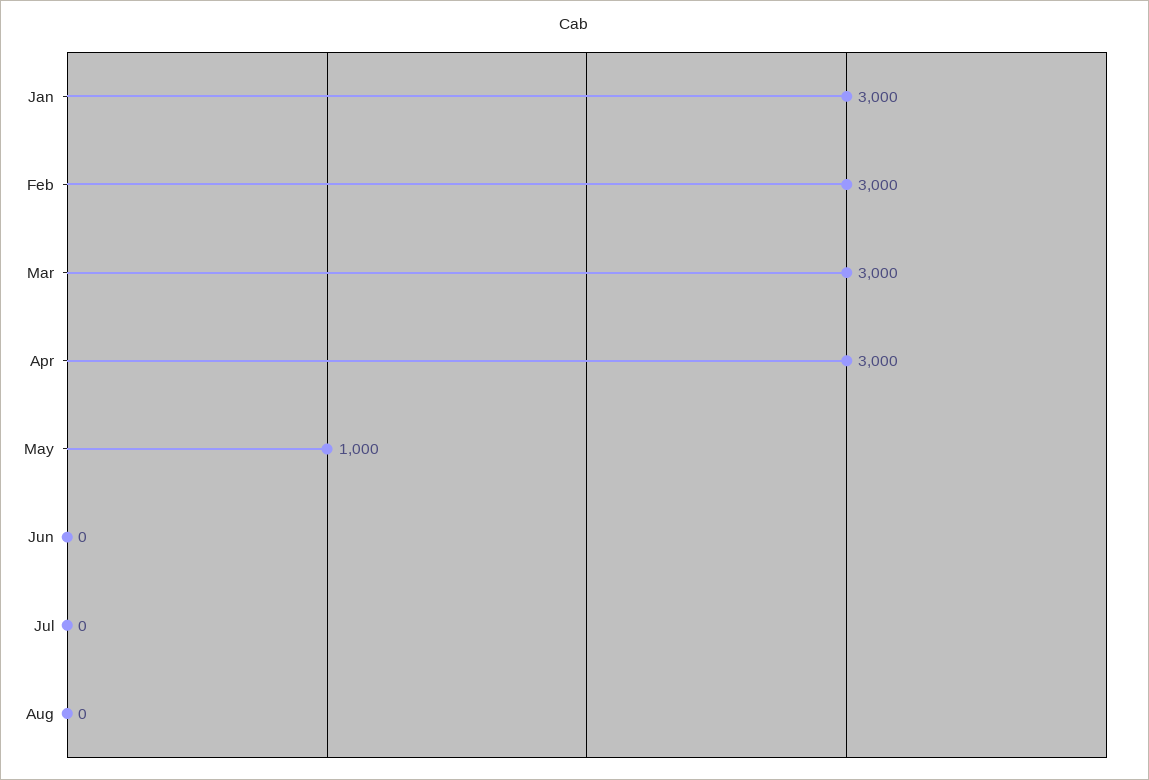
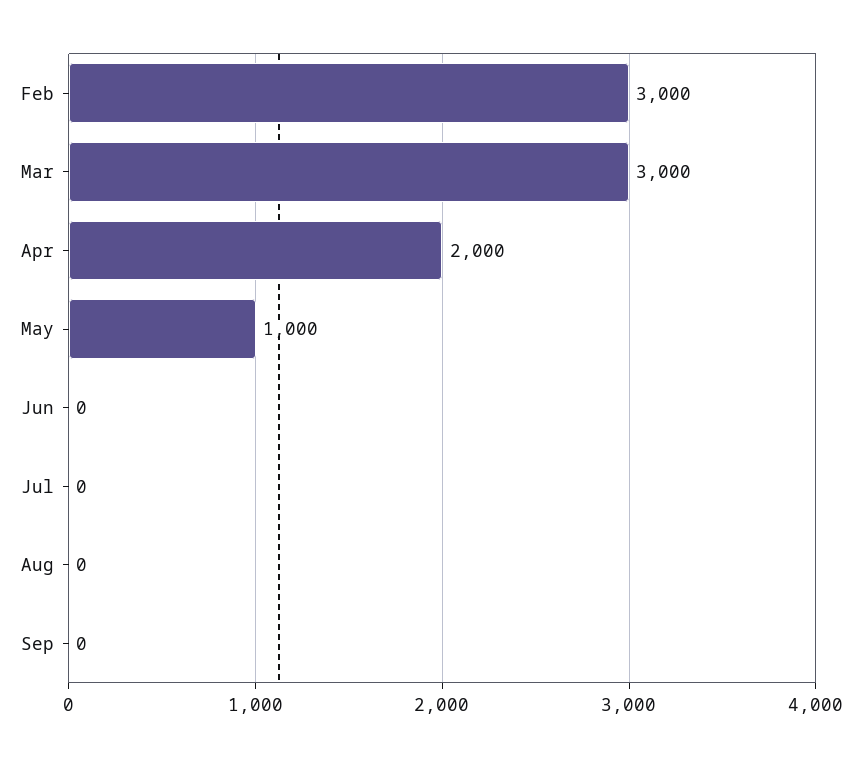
Jan: 3000 -> none
Apr: 3000 -> 2000
Sep: none -> 0

